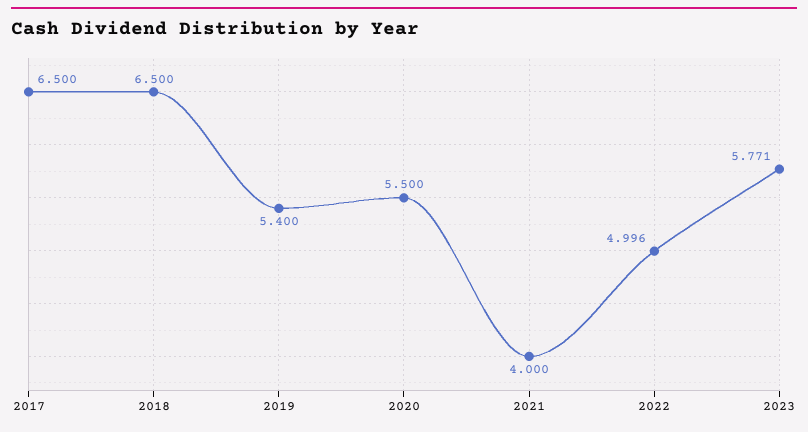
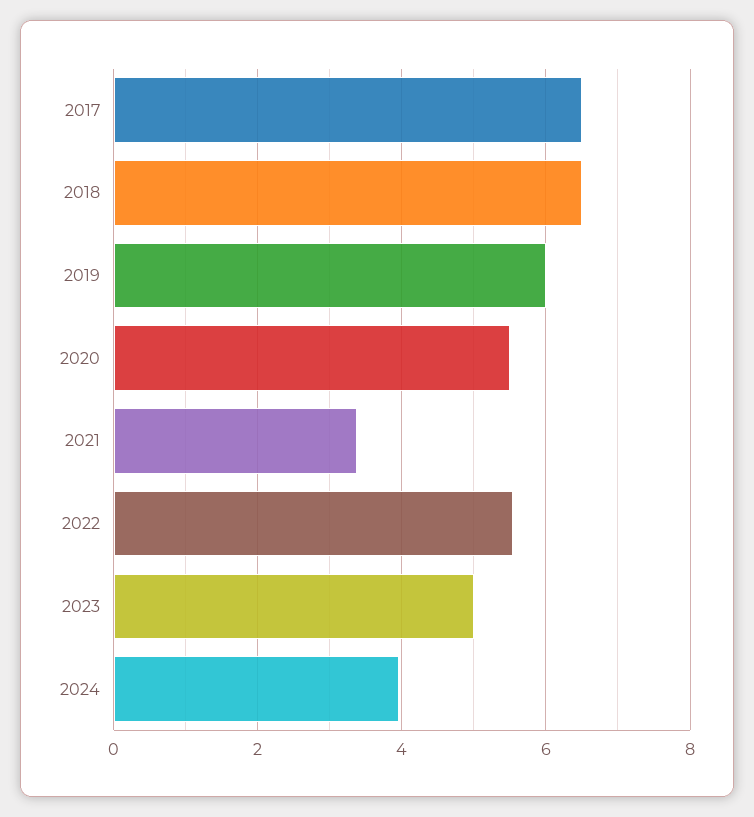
2019: 5.4 -> 6
2021: 4 -> 3.4
2022: 4.996 -> 5.6
2023: 5.771 -> 5
2024: none -> 4

